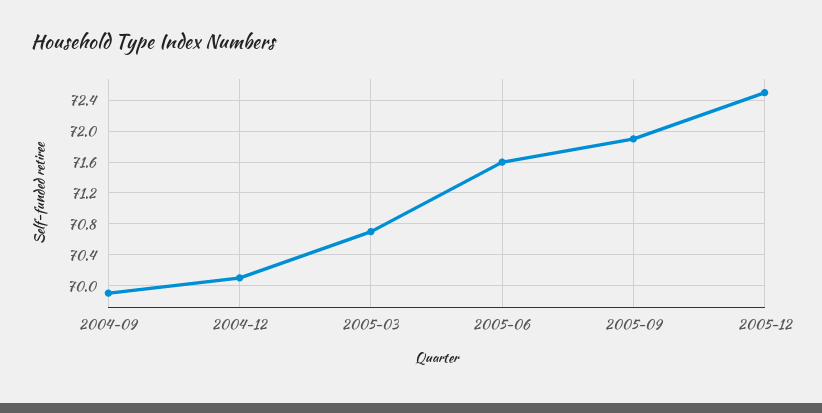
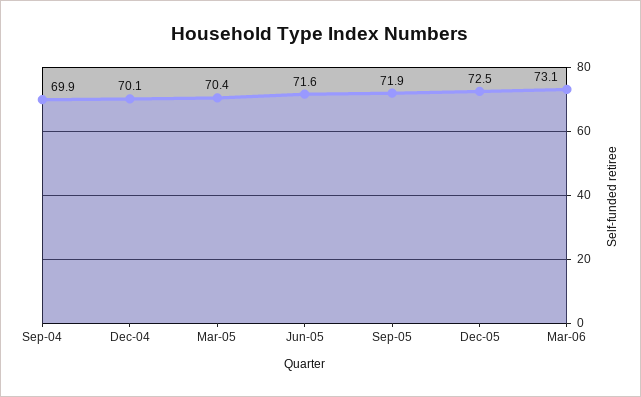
2005-03: 70.7 -> 70.4
Mar-06: none -> 73.1

